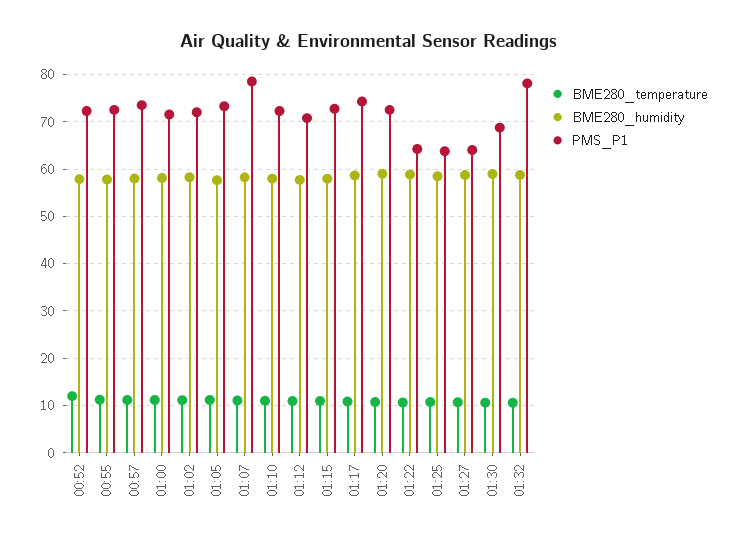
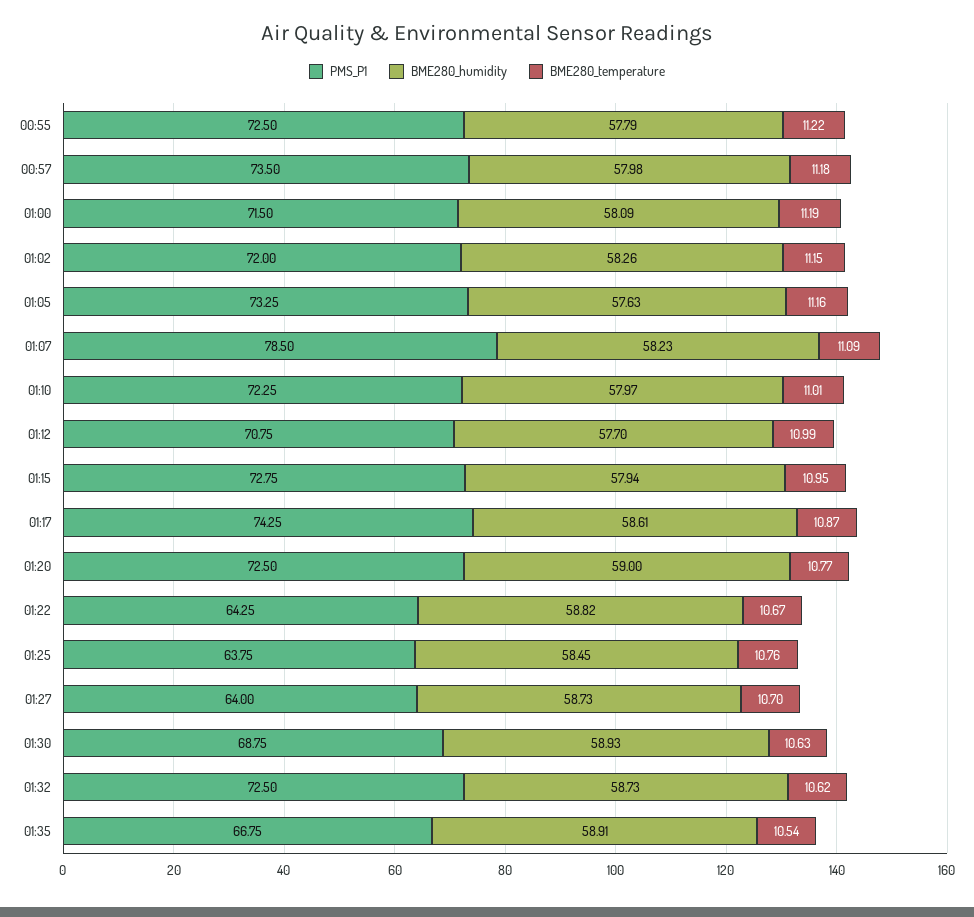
BME280_temperature, 00:52: 12 -> none
BME280_humidity, 00:52: 58 -> none
PMS_P1, 00:52: 72 -> none
PMS_P1, 01:32: 78 -> 72.5
PMS_P1, 01:35: none -> 66.75
BME280_humidity, 01:35: none -> 58.91
BME280_temperature, 01:35: none -> 10.54

